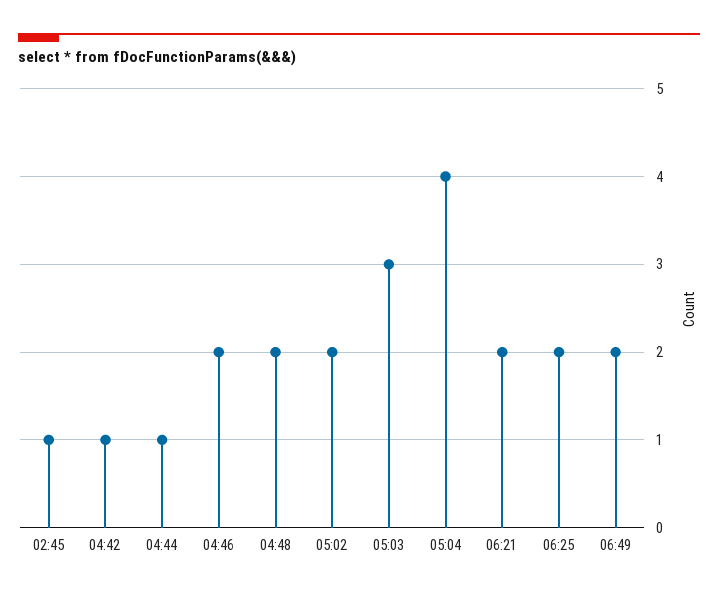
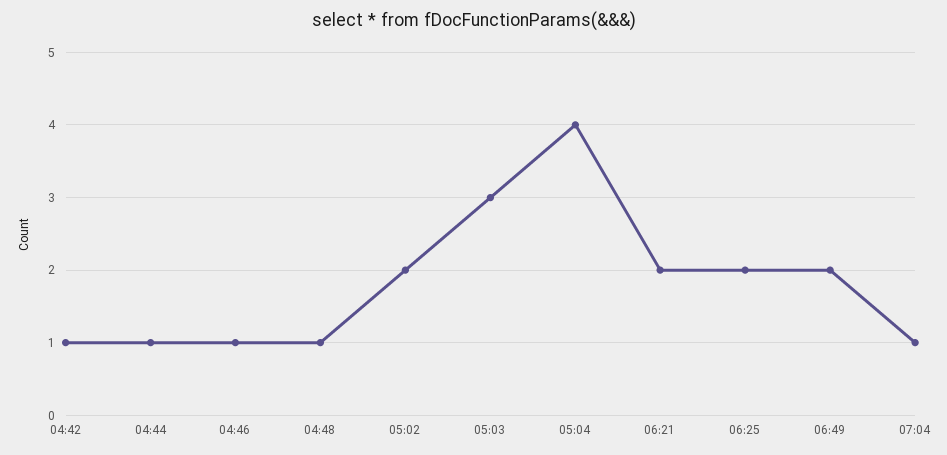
02:45: 1 -> none
04:46: 2 -> 1
04:48: 2 -> 1
07:04: none -> 1

